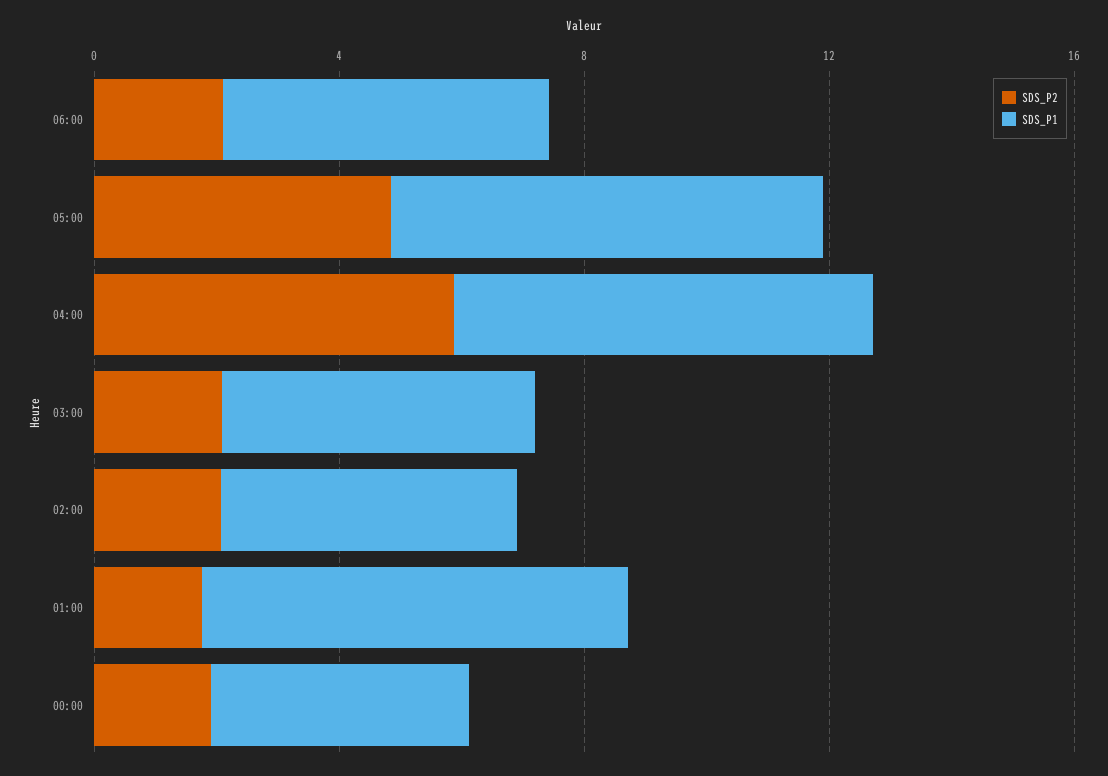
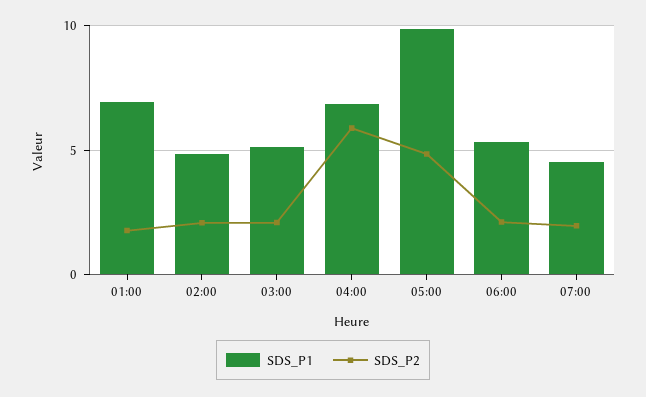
SDS_P1, 05:00: 7 -> 10
SDS_P2, 00:00: 2 -> none
SDS_P1, 00:00: 4 -> none
SDS_P1, 07:00: none -> 4.5
SDS_P2, 07:00: none -> 2

